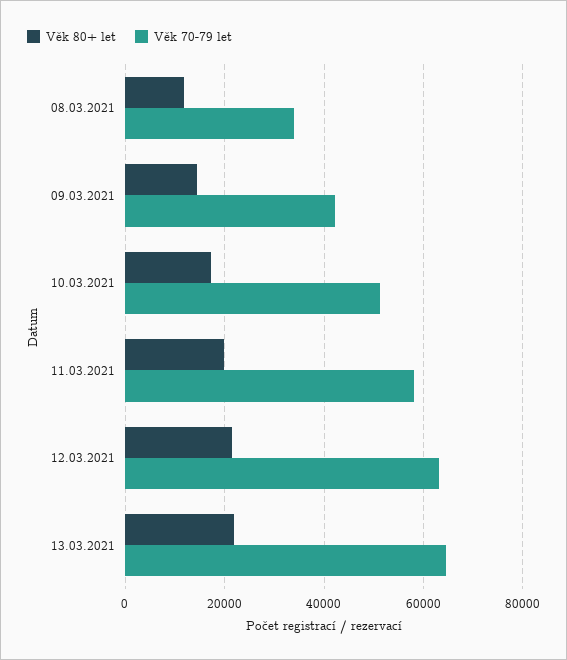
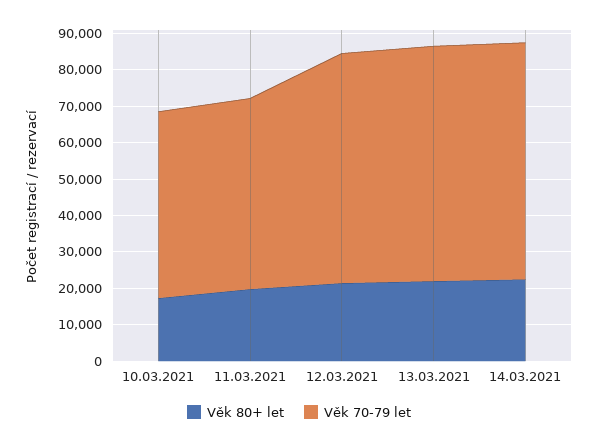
Věk 80+ let, 08.03.2021: 12000 -> none
Věk 70-79 let, 08.03.2021: 34000 -> none
Věk 80+ let, 09.03.2021: 14000 -> none
Věk 70-79 let, 09.03.2021: 42000 -> none
Věk 70-79 let, 11.03.2021: 58000 -> 52500
Věk 80+ let, 14.03.2021: none -> 22500
Věk 70-79 let, 14.03.2021: none -> 65000

